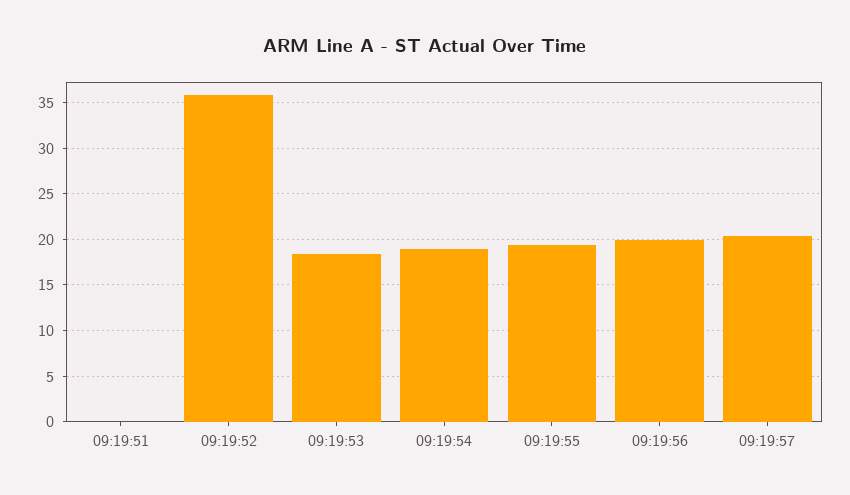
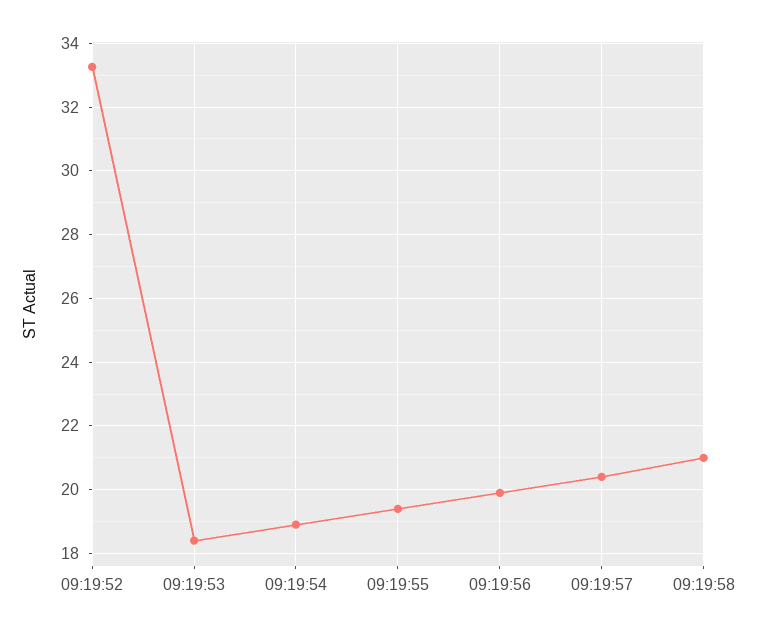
09:19:51: 0 -> none
09:19:52: 36 -> 33.2
09:19:58: none -> 21

